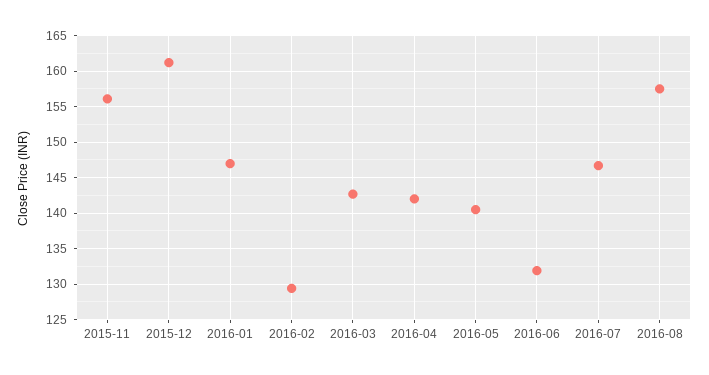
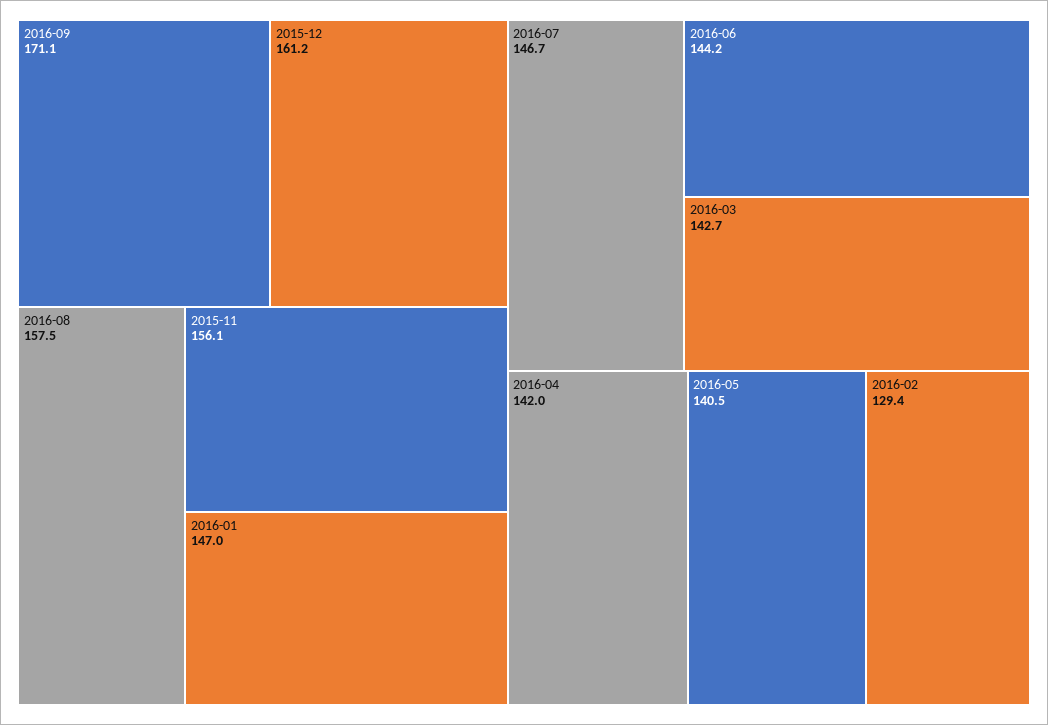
2016-06: 132 -> 144.2
2016-09: none -> 171.1

